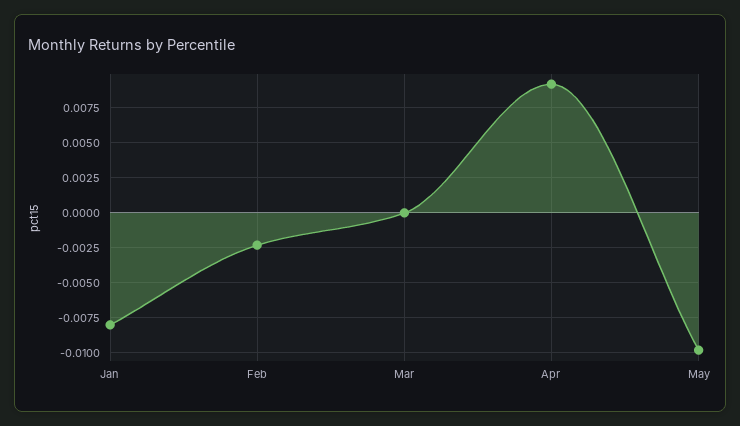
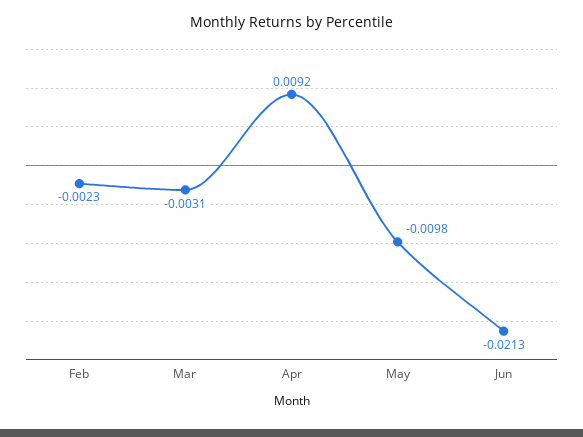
Jan: -0.008 -> none
Mar: 0 -> -0.0031
Jun: none -> -0.0213

